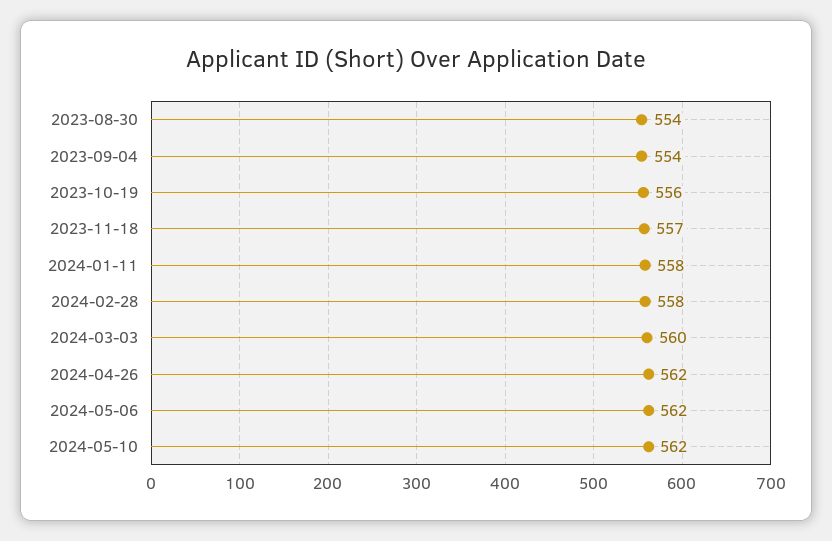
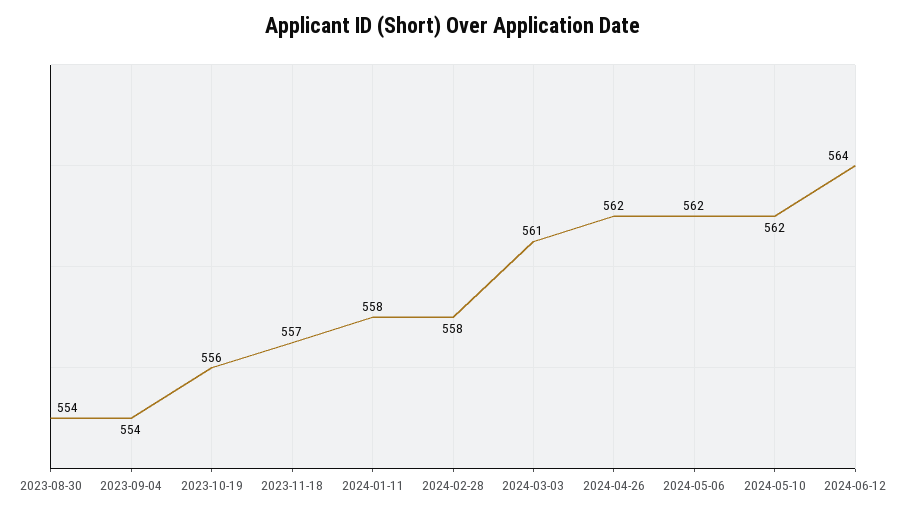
2024-03-03: 560 -> 561
2024-06-12: none -> 564

